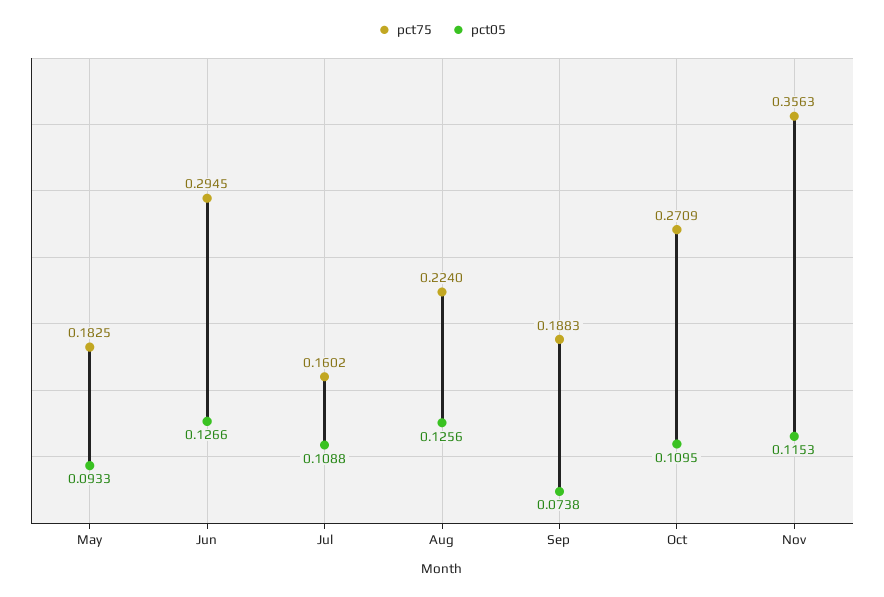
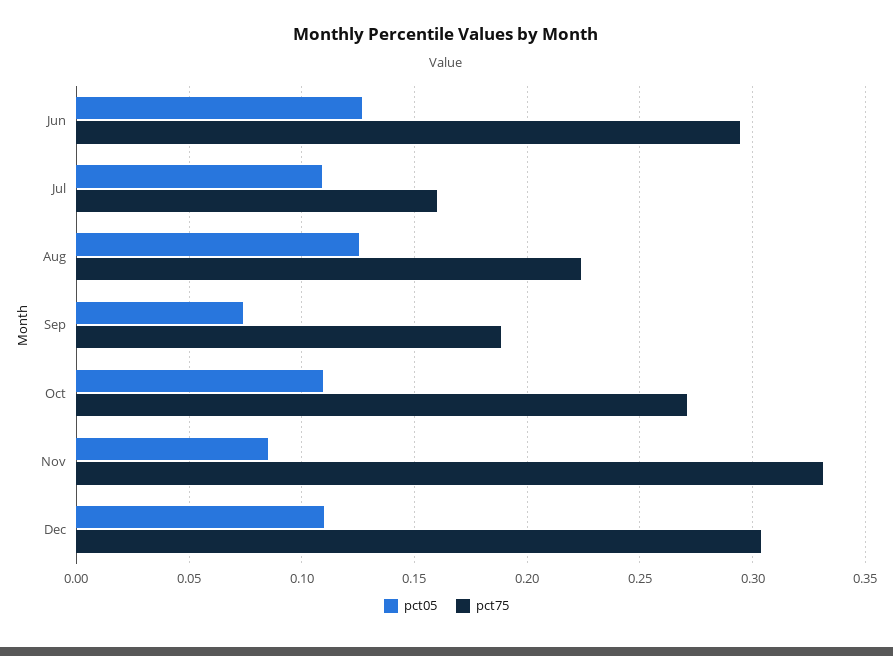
pct75, May: 0.1825 -> none
pct05, May: 0.0933 -> none
pct75, Nov: 0.3563 -> 0.33
pct05, Nov: 0.1153 -> 0.085
pct05, Dec: none -> 0.11
pct75, Dec: none -> 0.305

